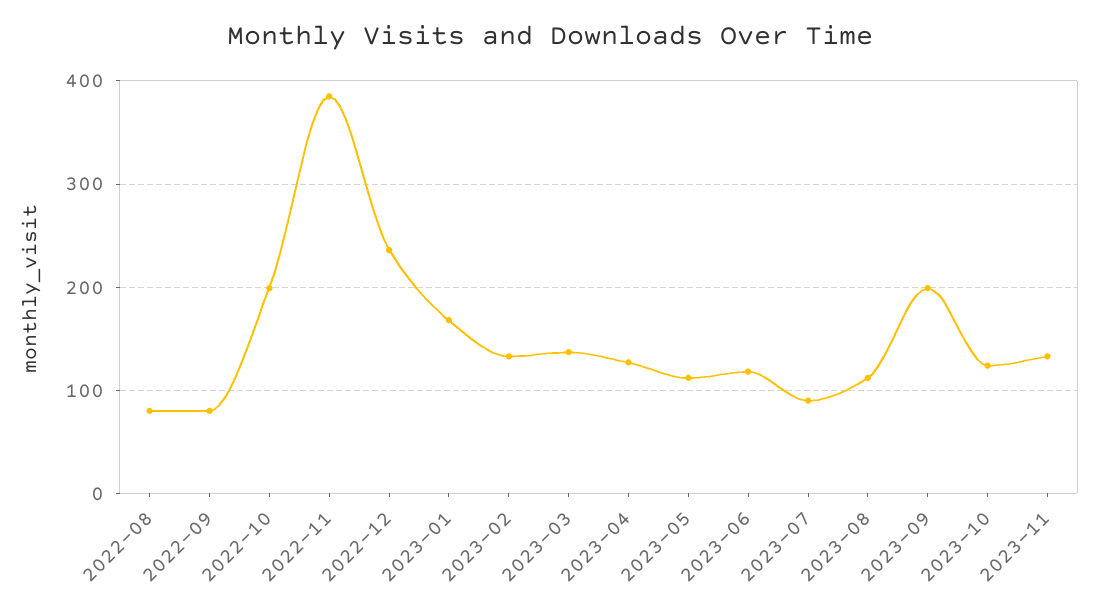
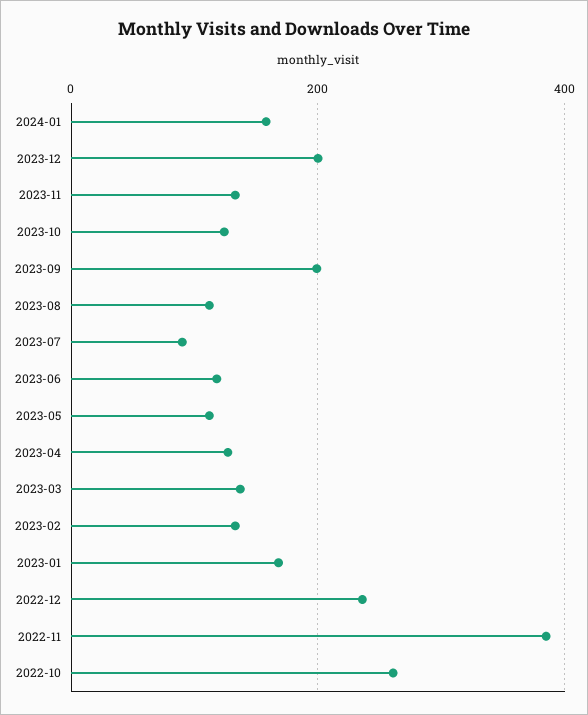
2022-08: 80 -> none
2022-09: 80 -> none
2022-10: 200 -> 260
2024-01: none -> 160
2023-12: none -> 200

